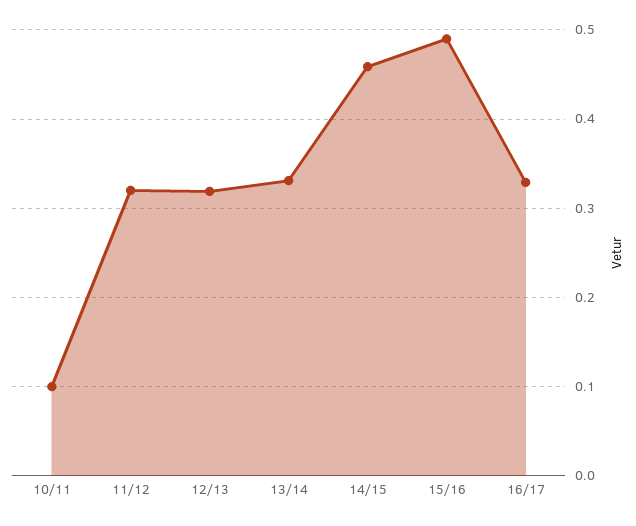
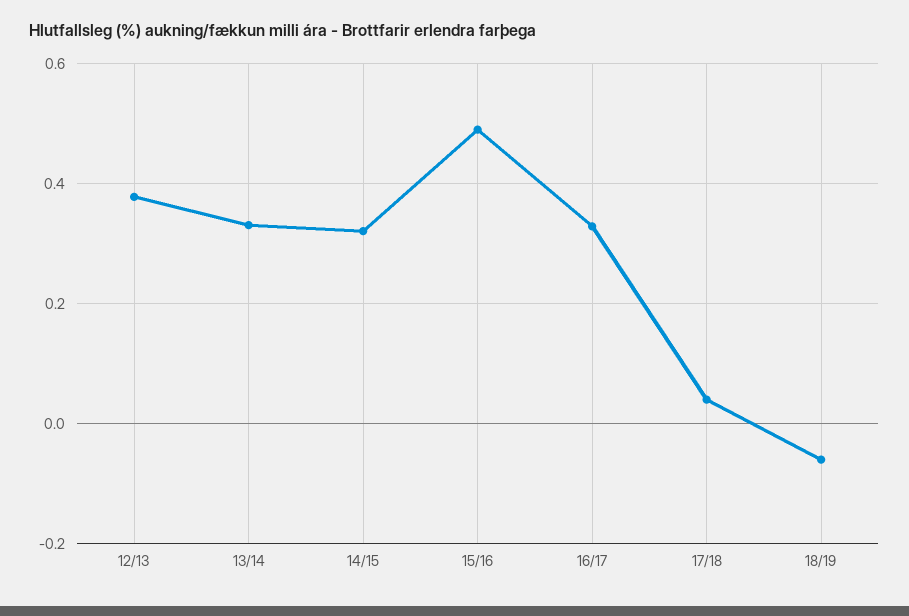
10/11: 0.1 -> none
11/12: 0.32 -> none
12/13: 0.32 -> 0.38
14/15: 0.46 -> 0.32
17/18: none -> 0.04
18/19: none -> -0.06

